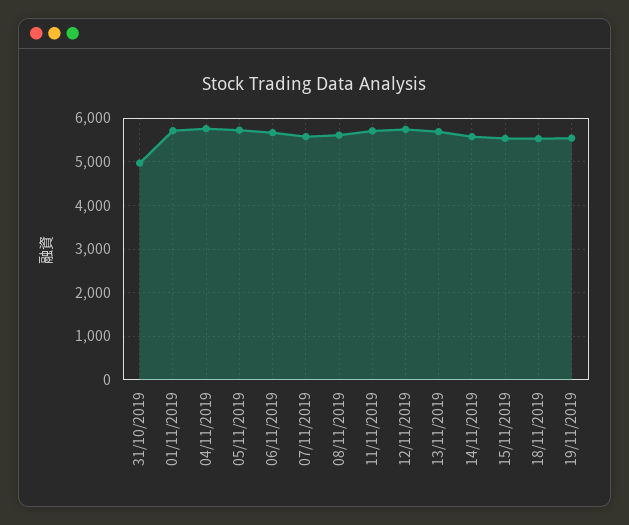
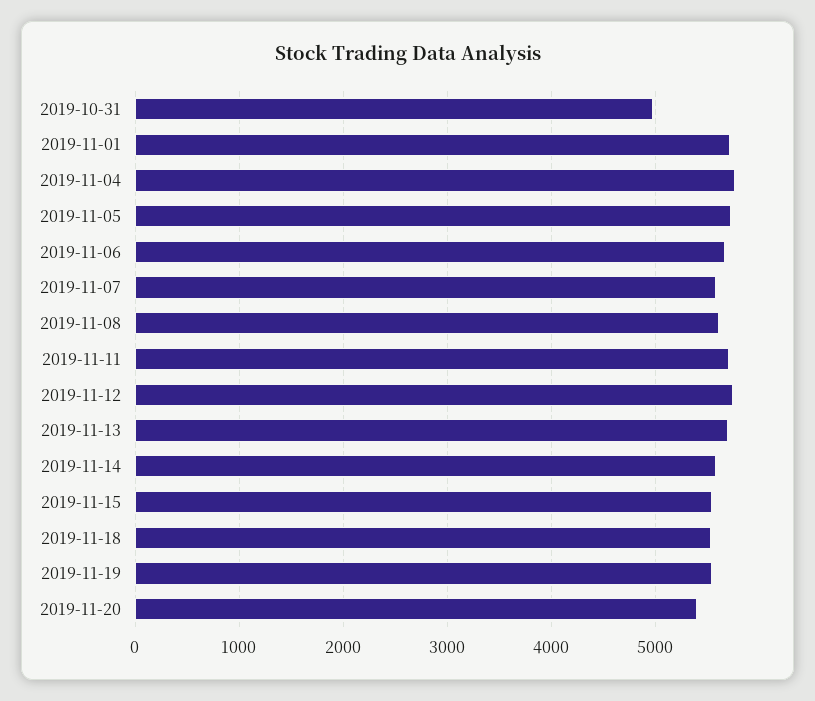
2019-11-20: none -> 5400

